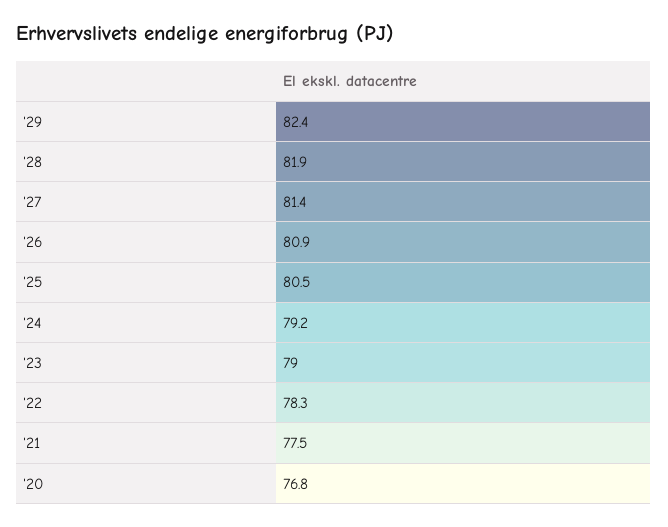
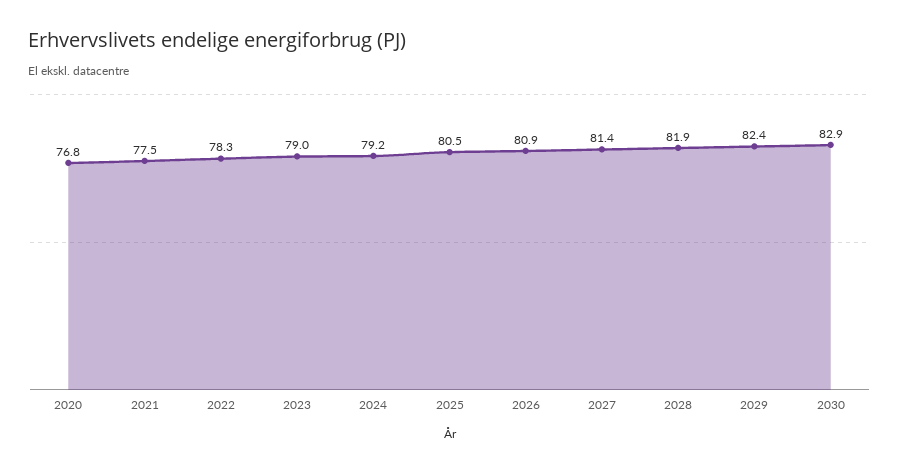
2030: none -> 82.9

